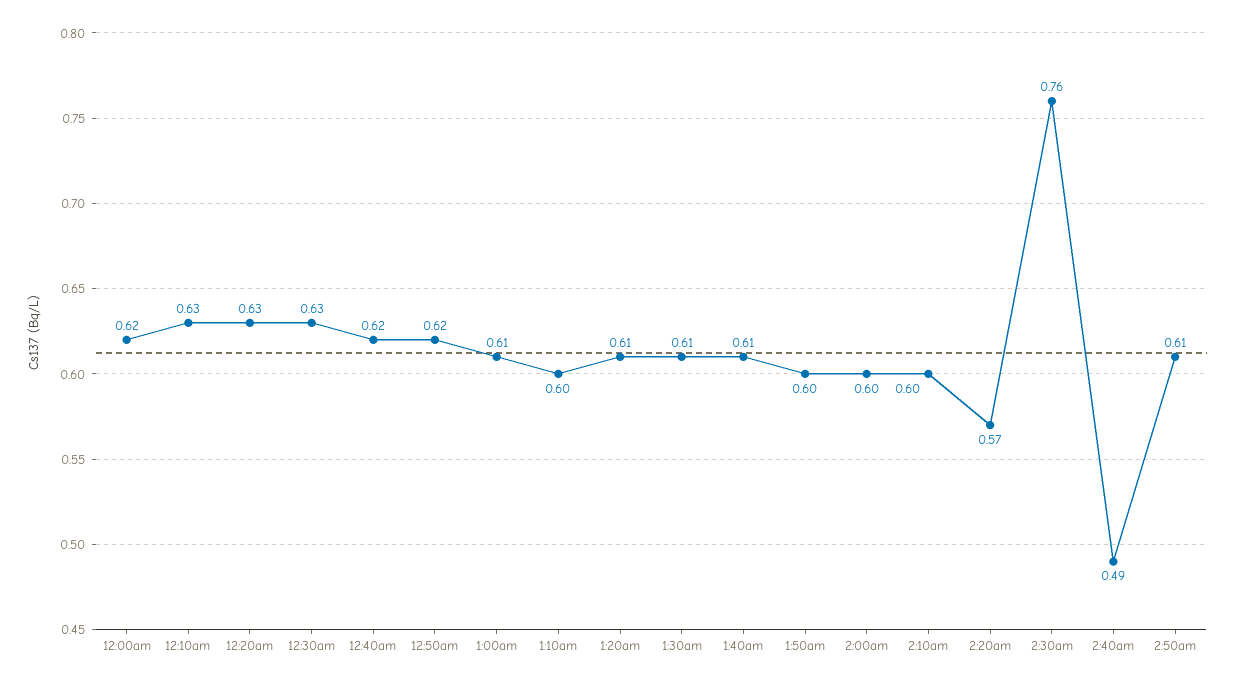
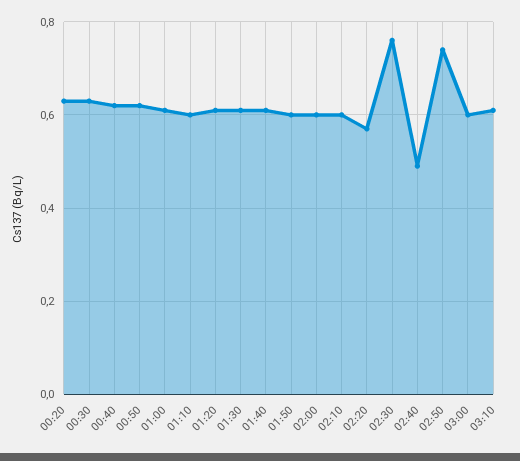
12:00am: 0.62 -> none
12:10am: 0.63 -> none
2:50am: 0.61 -> 0.75
03:00: none -> 0.6
03:10: none -> 0.6

